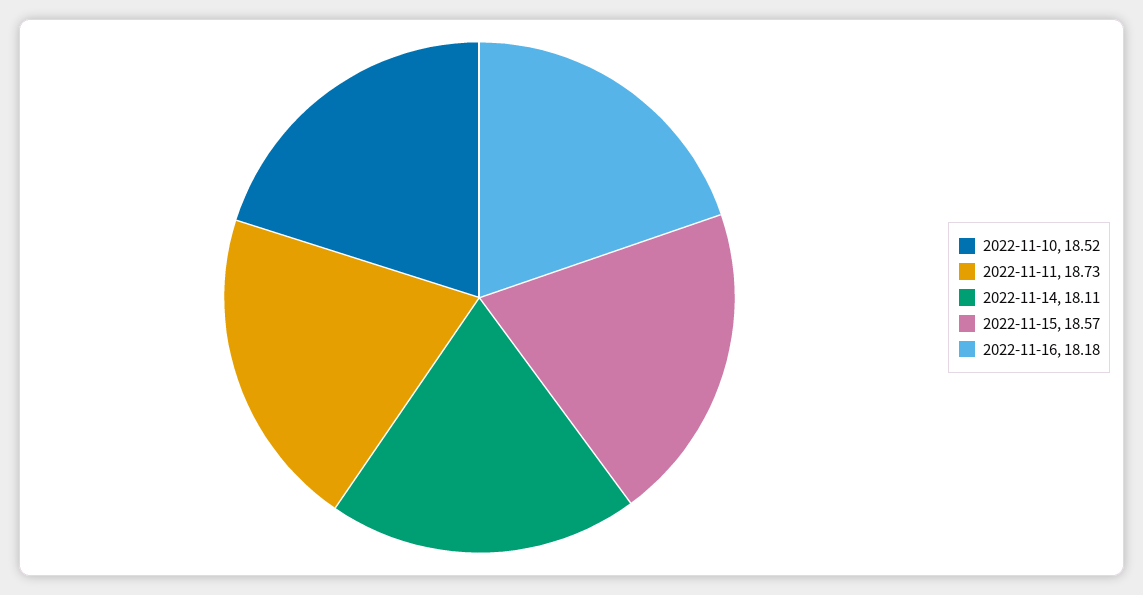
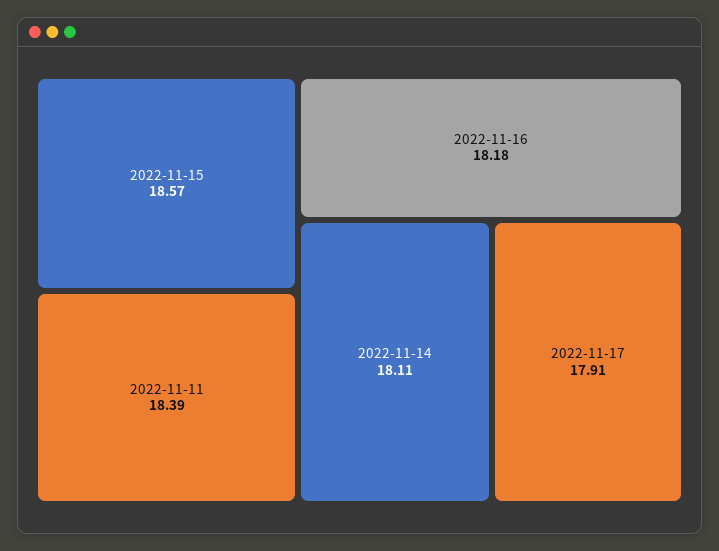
2022-11-10: 18.52 -> none
2022-11-11: 18.73 -> 18.39
2022-11-17: none -> 17.91

